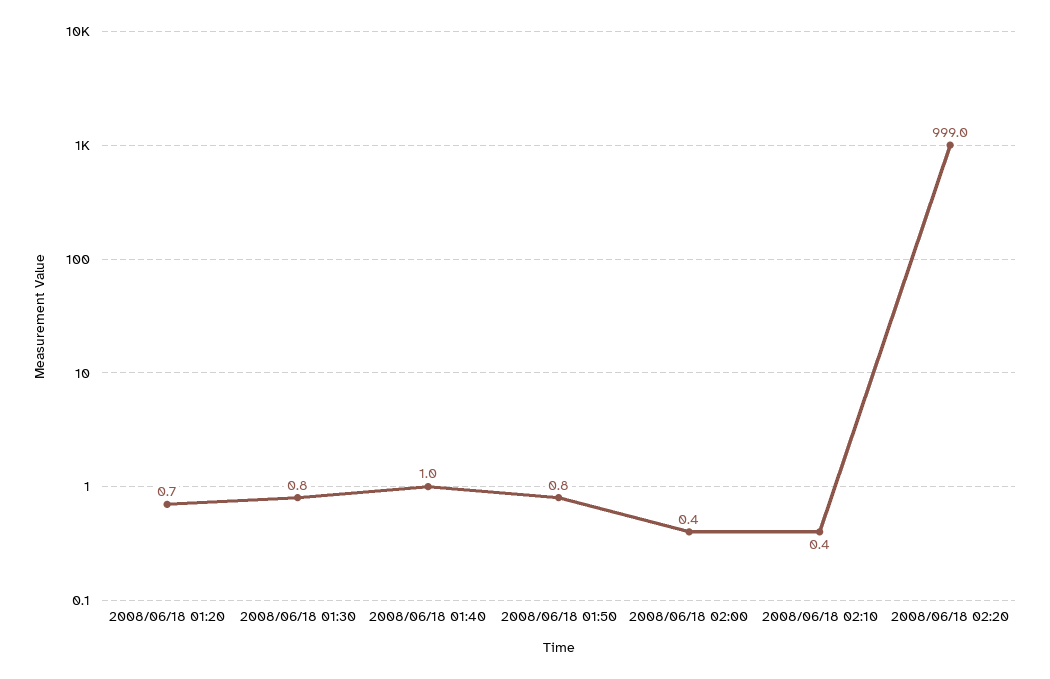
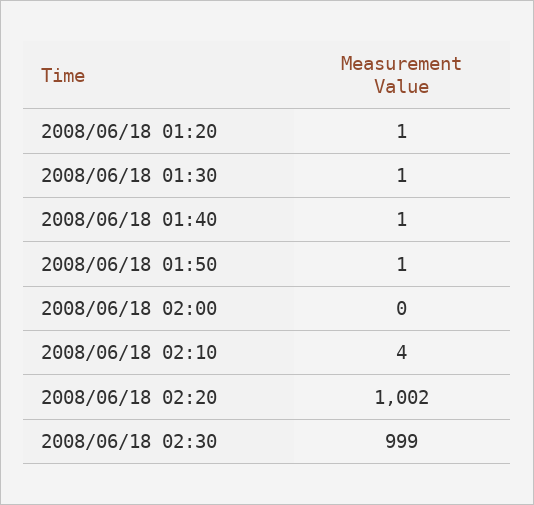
2008/06/18 02:10: 0.4 -> 4
2008/06/18 02:20: 999 -> 1002
2008/06/18 02:30: none -> 999

